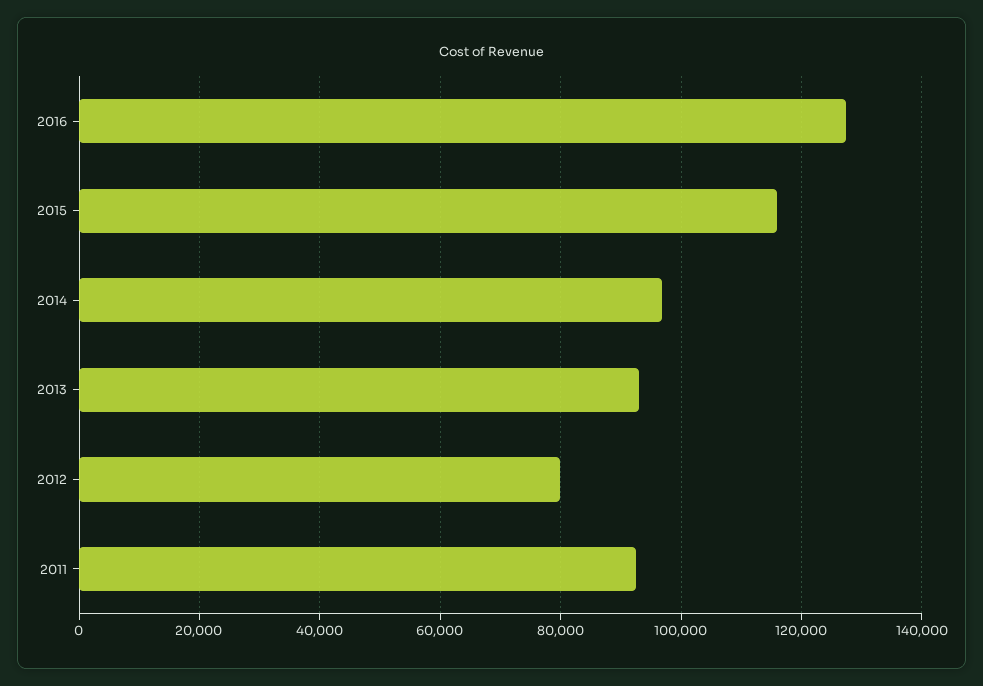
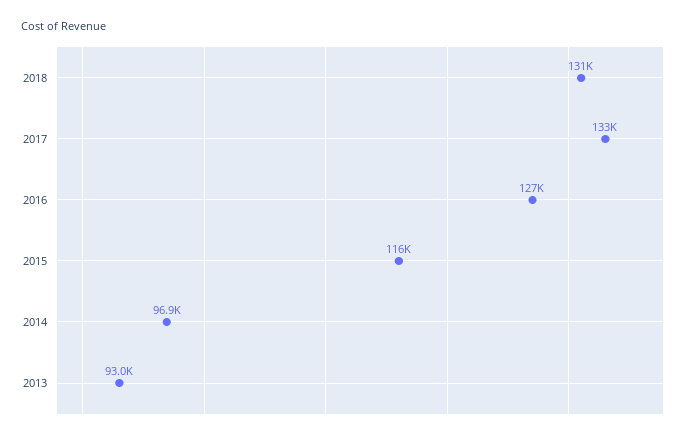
2012: 80000 -> none
2011: 92000 -> none
2018: none -> 131000
2017: none -> 133000

